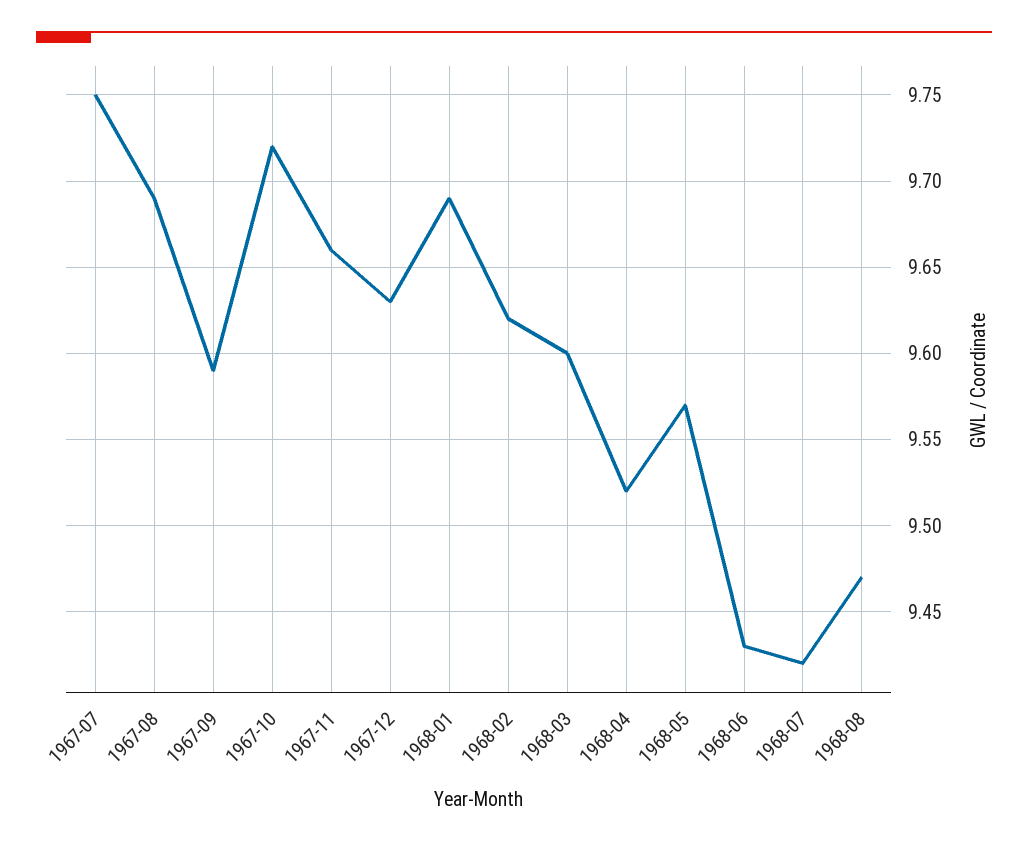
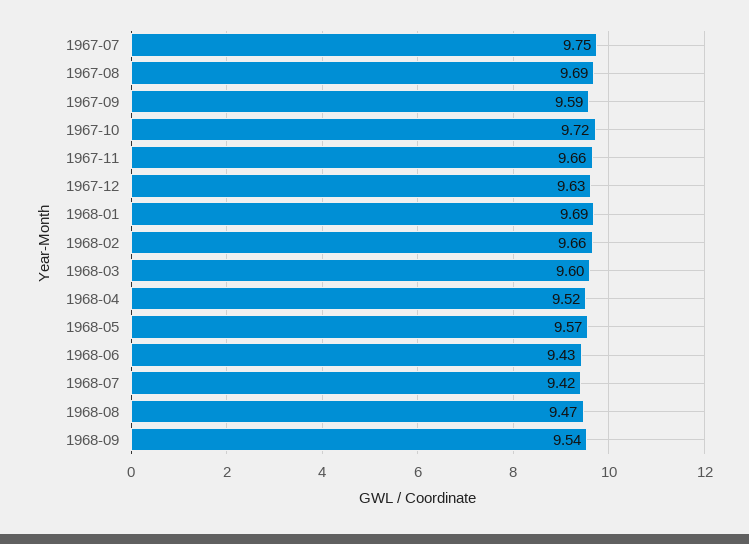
1968-02: 9.62 -> 9.66
1968-09: none -> 9.54

